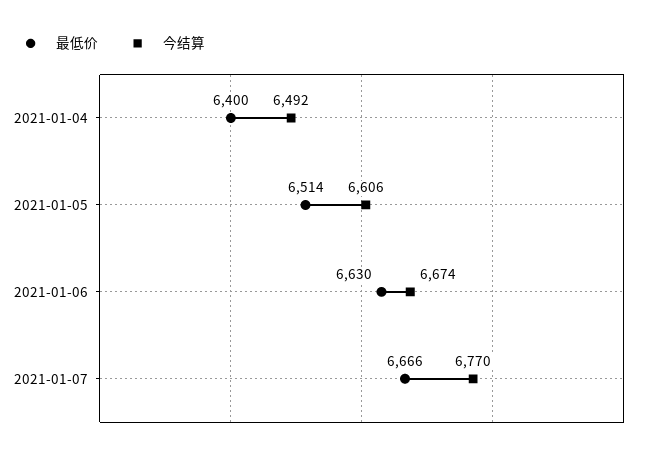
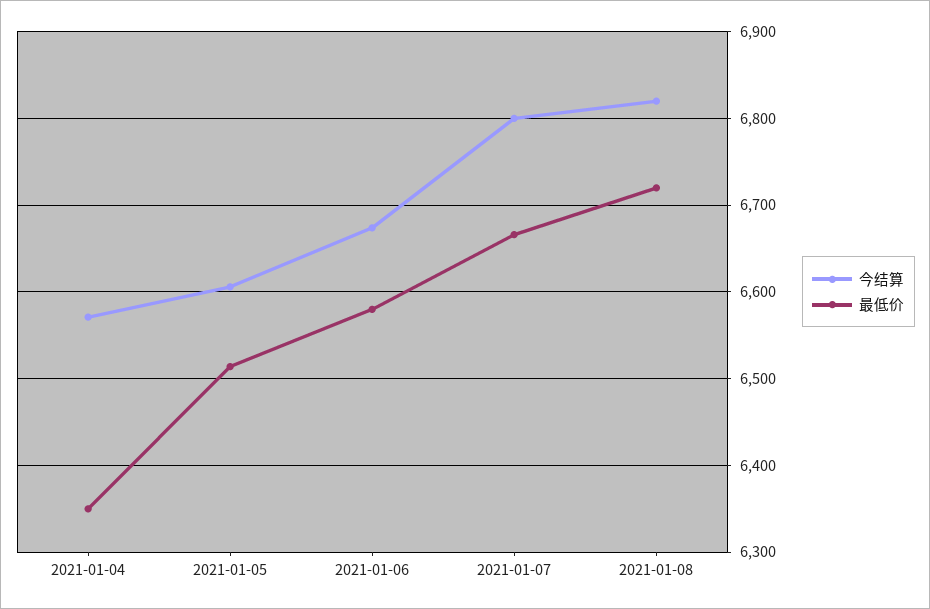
最低价, 2021-01-04: 6400 -> 6350
今结算, 2021-01-04: 6492 -> 6570
最低价, 2021-01-06: 6630 -> 6580
今结算, 2021-01-07: 6770 -> 6800
今结算, 2021-01-08: none -> 6820
最低价, 2021-01-08: none -> 6720

